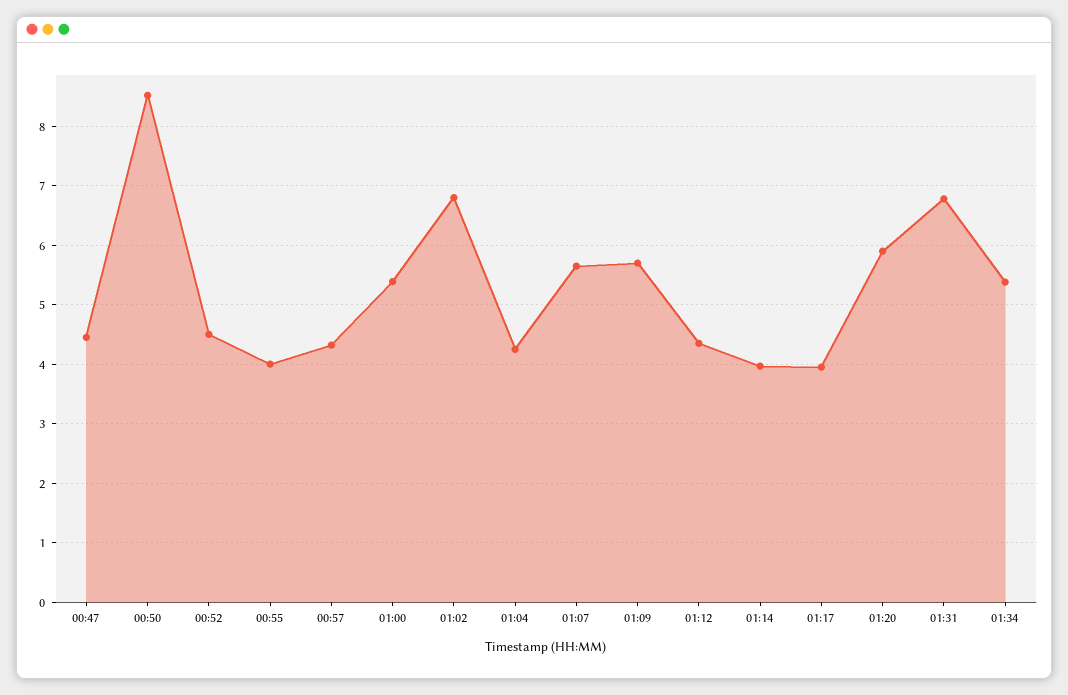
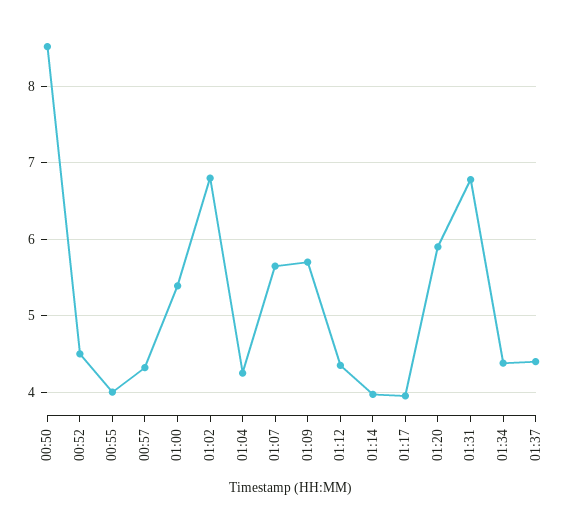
00:47: 4.4 -> none
01:34: 5.4 -> 4.4
01:37: none -> 4.4

